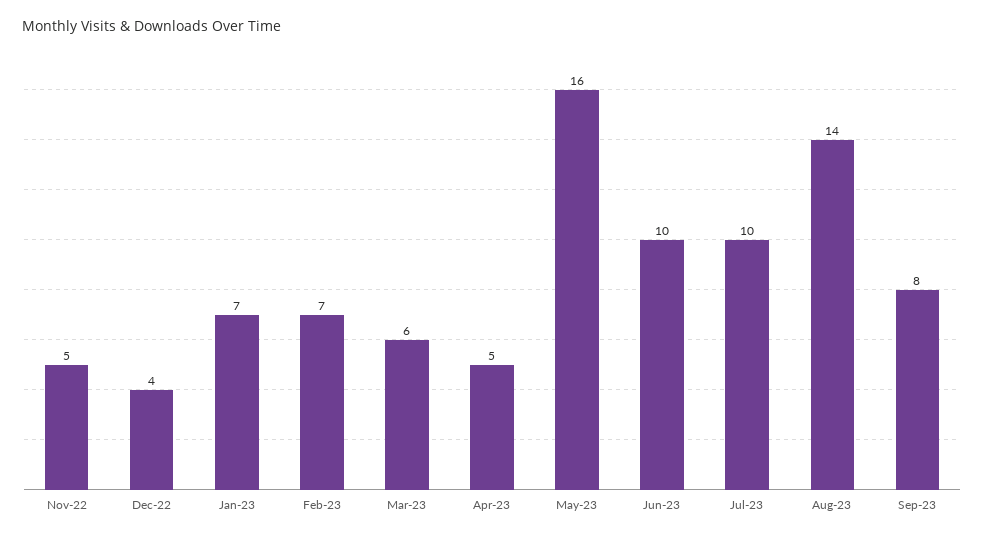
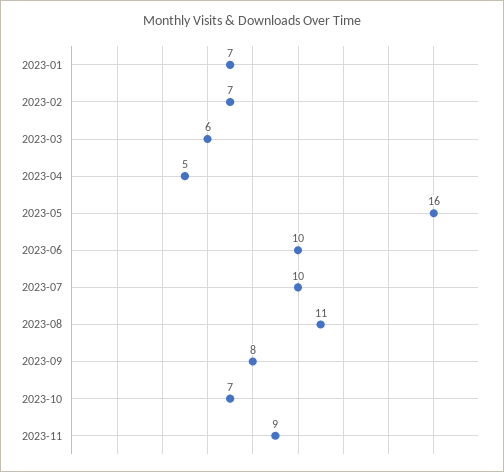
Nov-22: 5 -> none
Dec-22: 4 -> none
Aug-23: 14 -> 11
2023-10: none -> 7
2023-11: none -> 9

